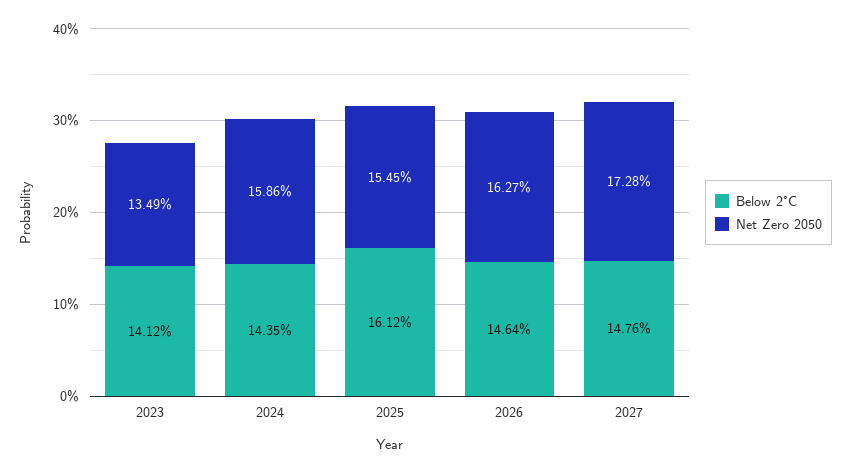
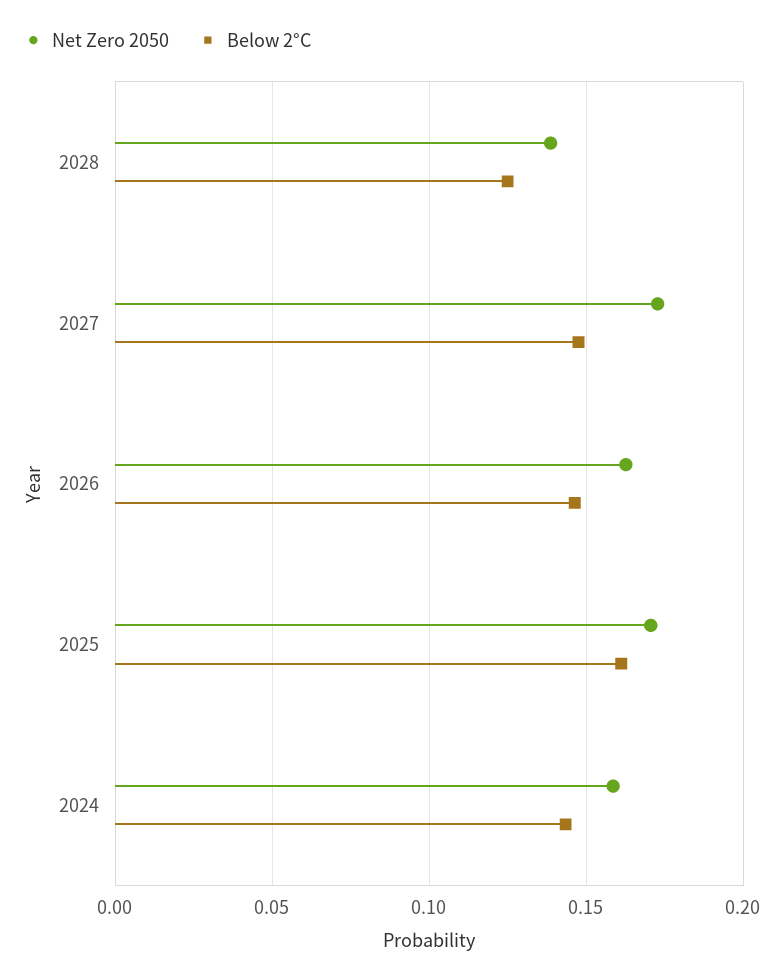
Below 2°C, 2023: 0.1412 -> none
Net Zero 2050, 2023: 0.1349 -> none
Net Zero 2050, 2025: 0.1545 -> 0.17
Net Zero 2050, 2028: none -> 0.14
Below 2°C, 2028: none -> 0.125

